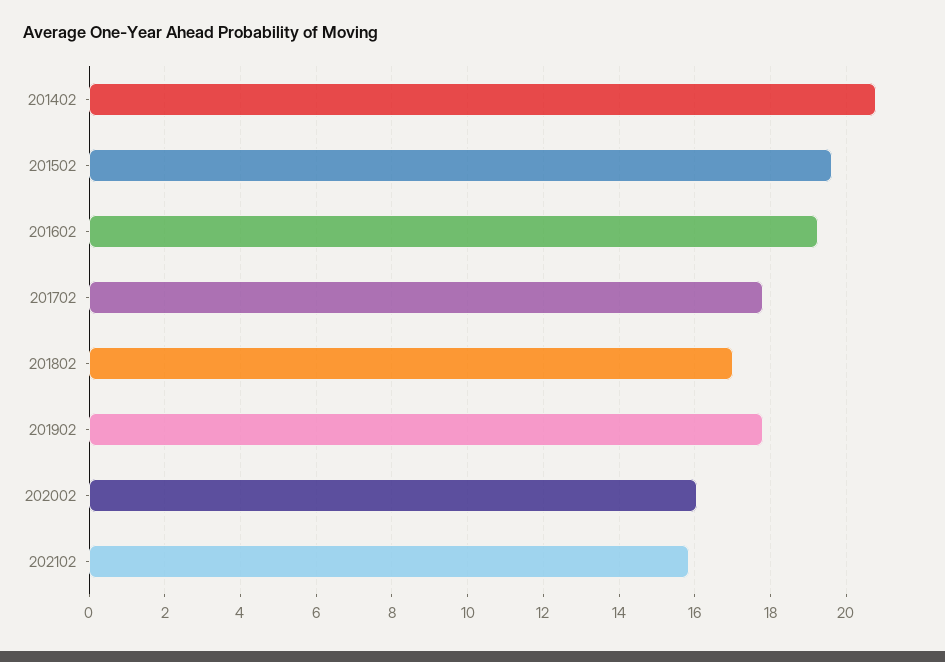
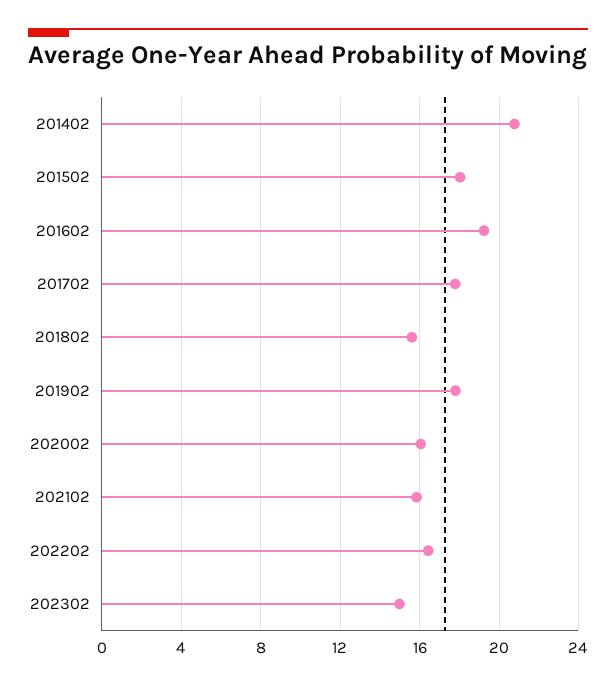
201502: 19.6 -> 18
201802: 17 -> 15.5
202202: none -> 16.5
202302: none -> 15

